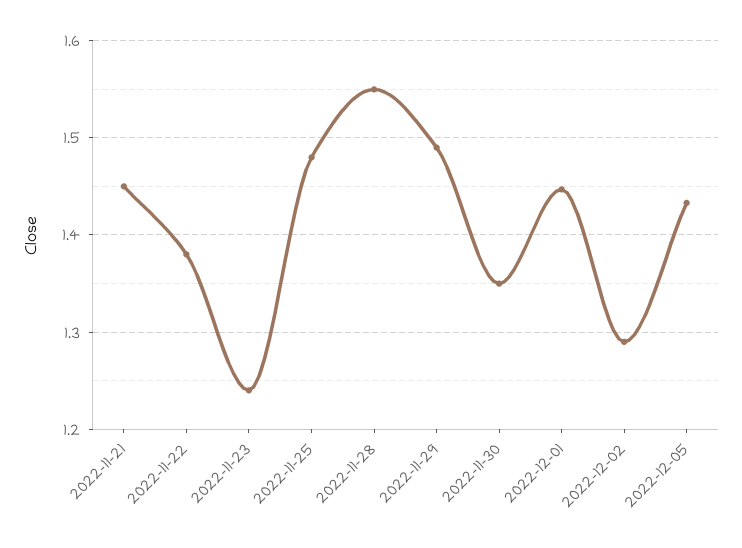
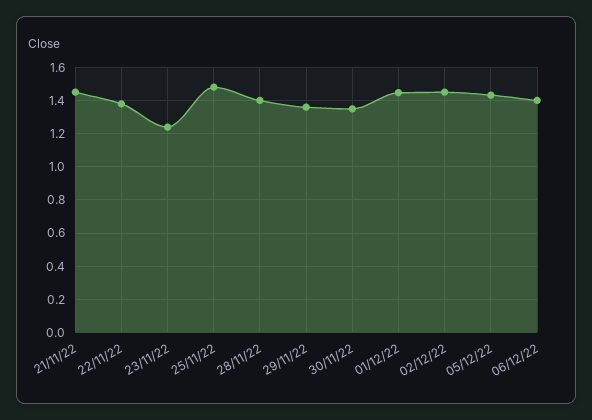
2022-11-28: 1.55 -> 1.4
2022-11-29: 1.49 -> 1.35
2022-12-02: 1.29 -> 1.45
06/12/22: none -> 1.4

